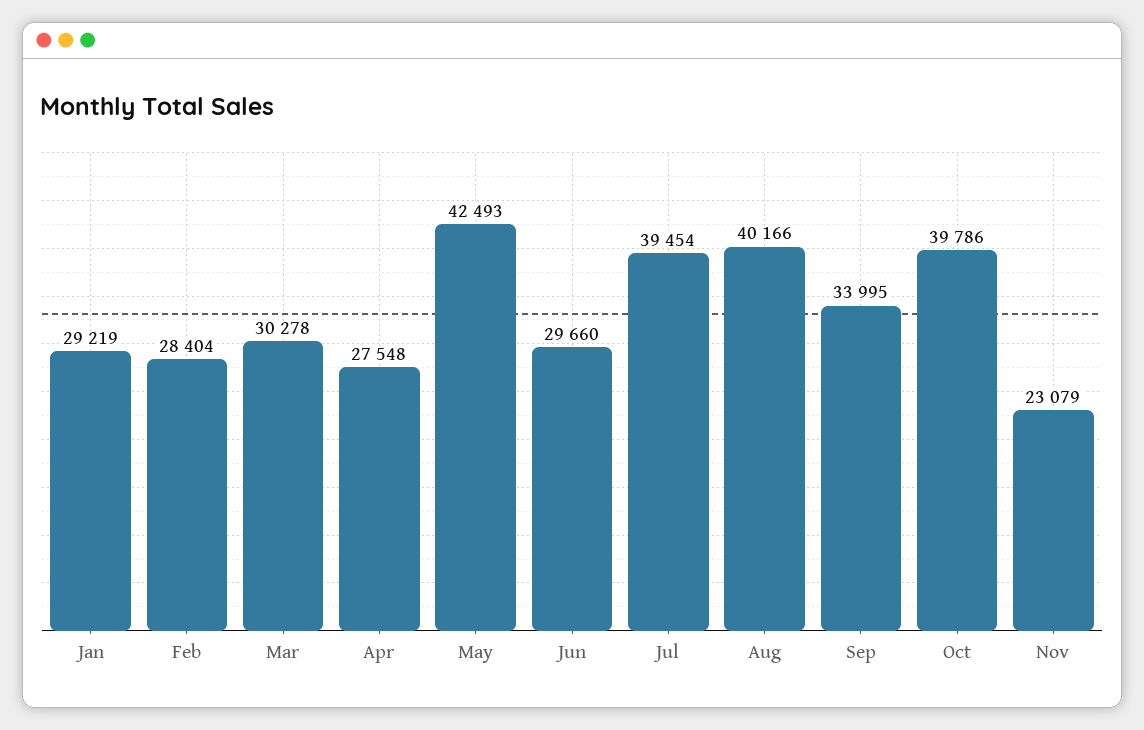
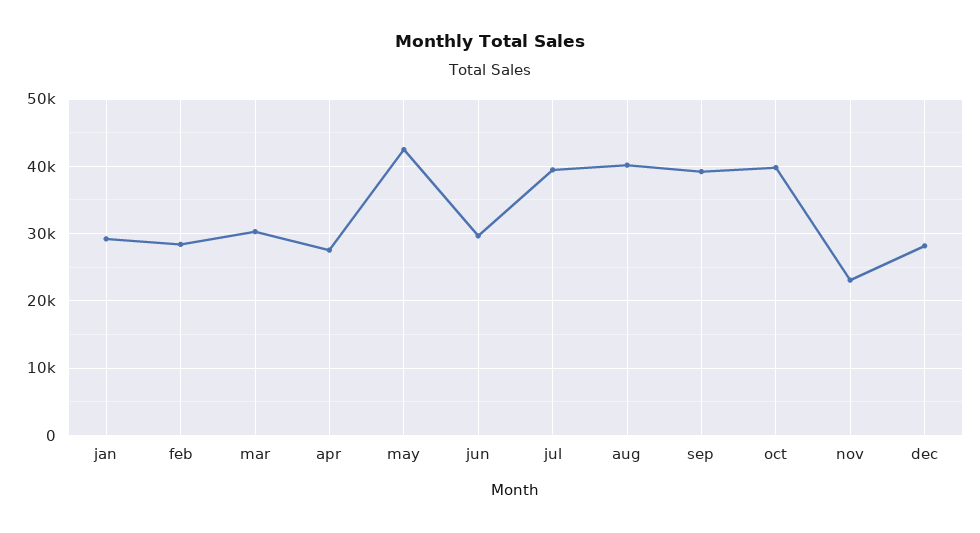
Sep: 33995 -> 39000
dec: none -> 28000

